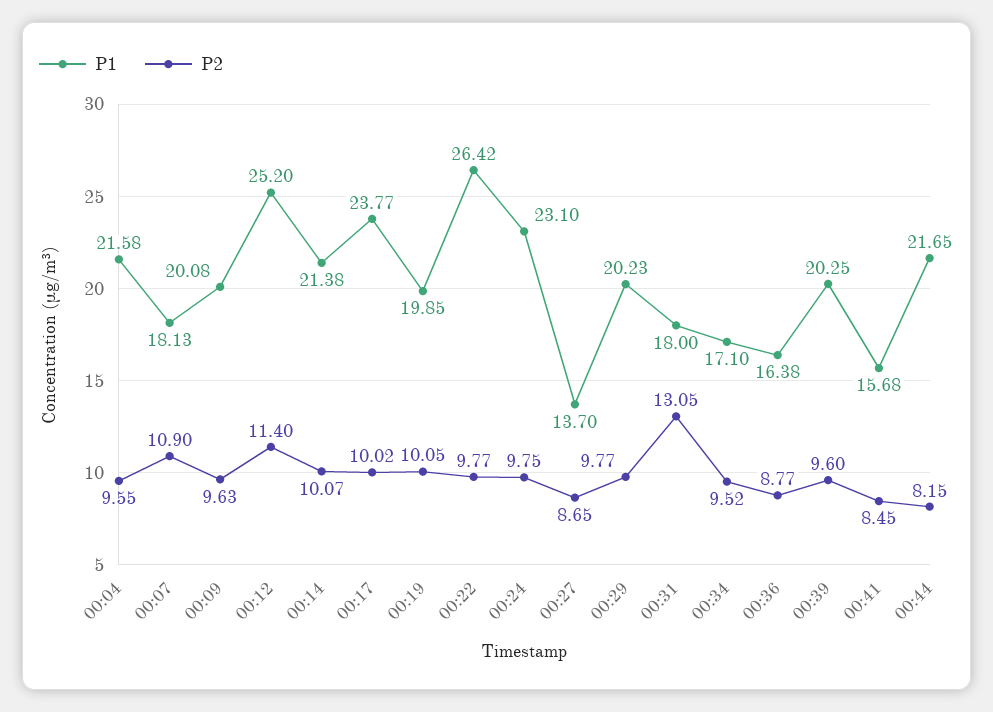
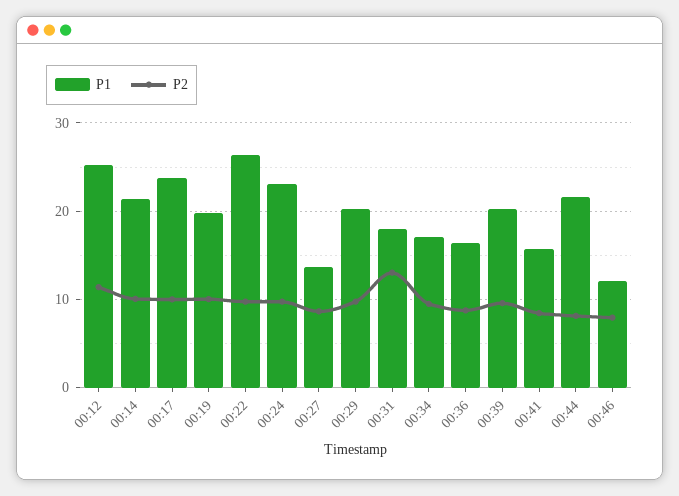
P1, 00:04: 21.58 -> none
P2, 00:04: 9.55 -> none
P1, 00:07: 18.13 -> none
P2, 00:07: 10.9 -> none
P1, 00:09: 20.08 -> none
P2, 00:09: 9.63 -> none
P1, 00:46: none -> 12
P2, 00:46: none -> 8

